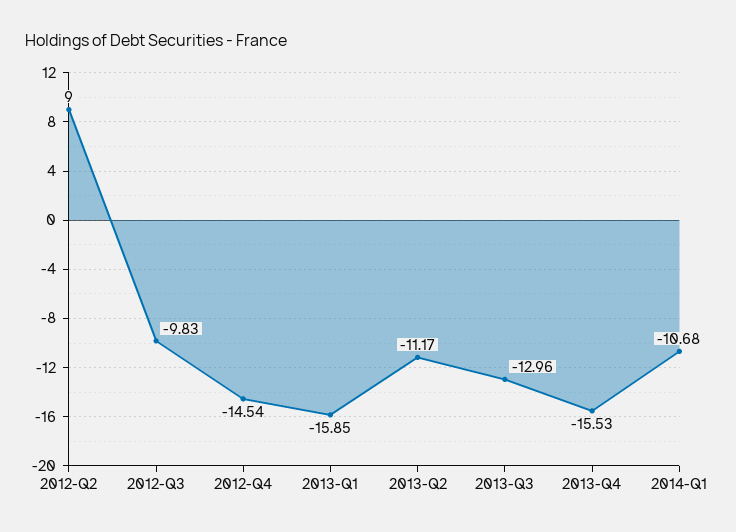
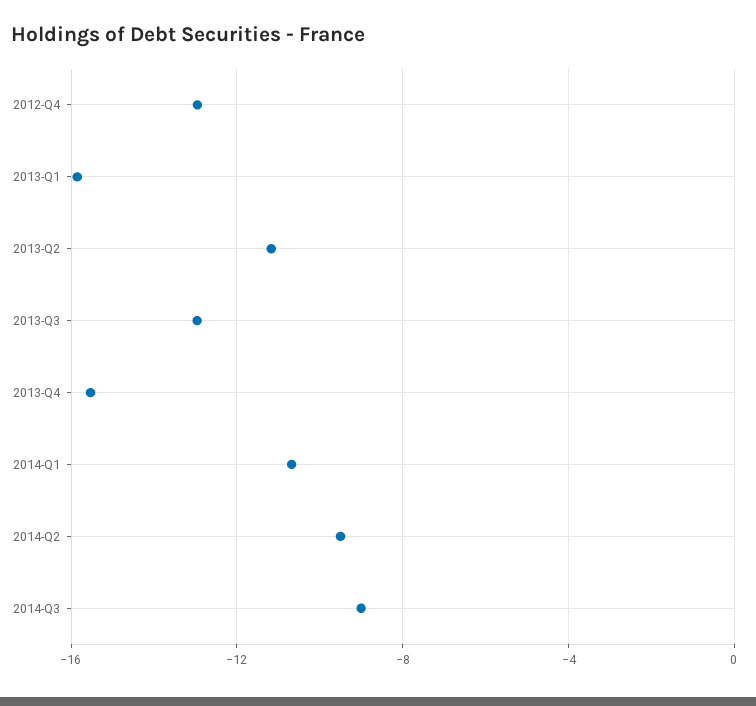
2012-Q2: 9 -> none
2012-Q3: -9.83 -> none
2012-Q4: -14.54 -> -13
2014-Q2: none -> -9.5
2014-Q3: none -> -9

